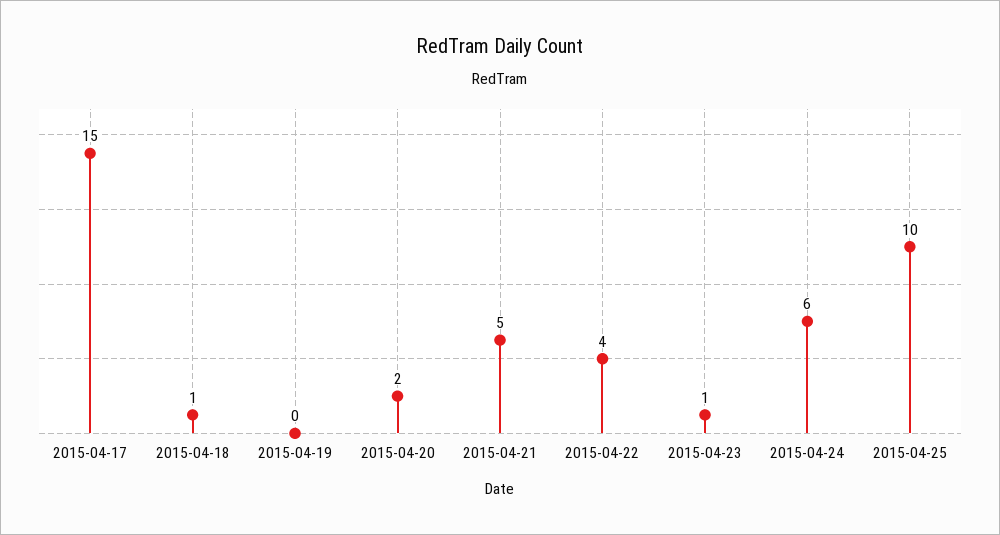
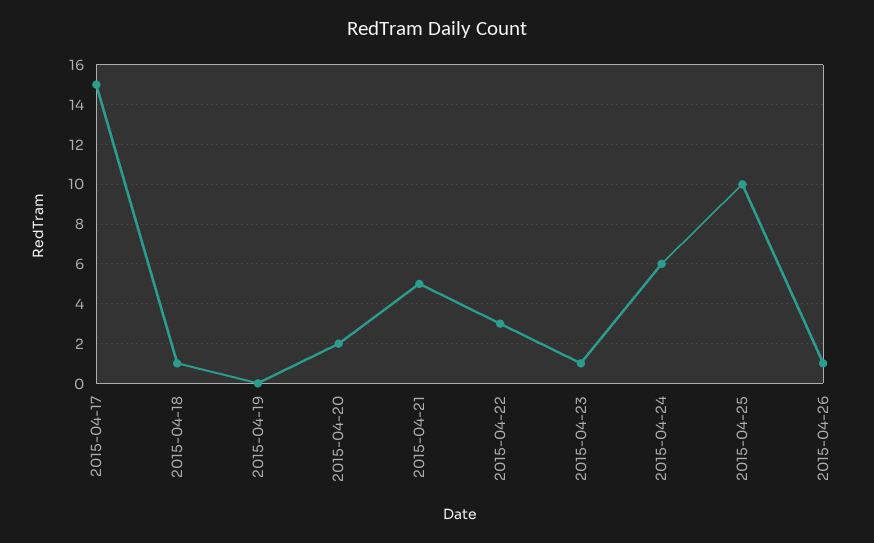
2015-04-22: 4 -> 3
2015-04-26: none -> 1

